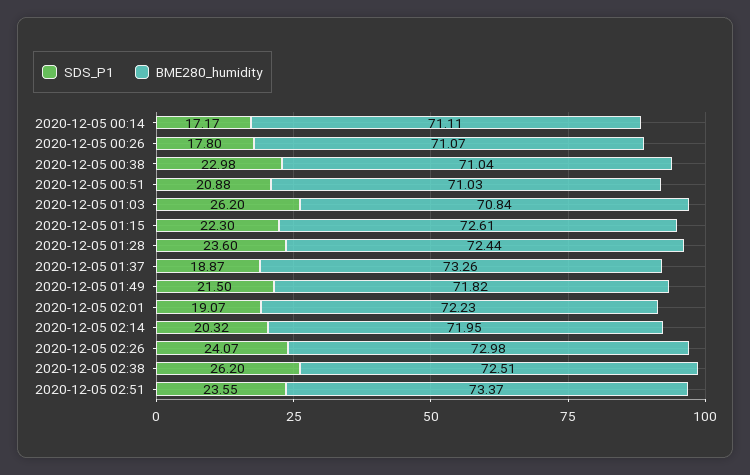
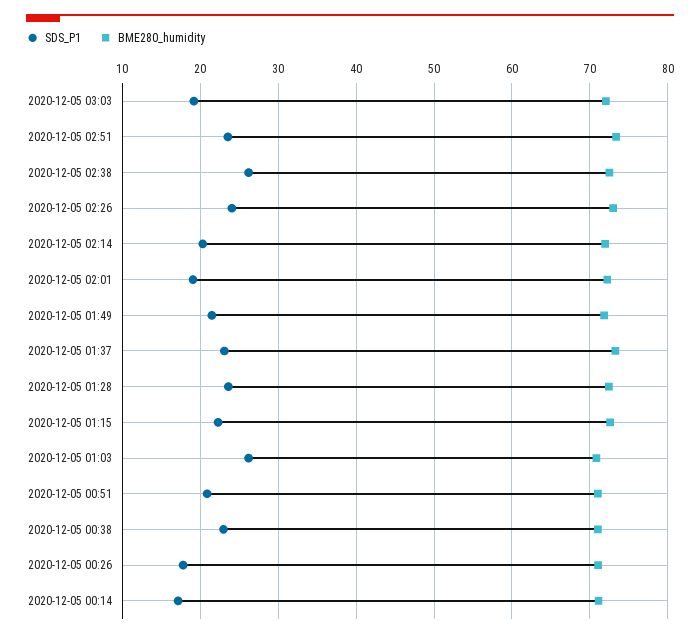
SDS_P1, 2020-12-05 01:37: 18.87 -> 23
SDS_P1, 2020-12-05 03:03: none -> 19
BME280_humidity, 2020-12-05 03:03: none -> 72

